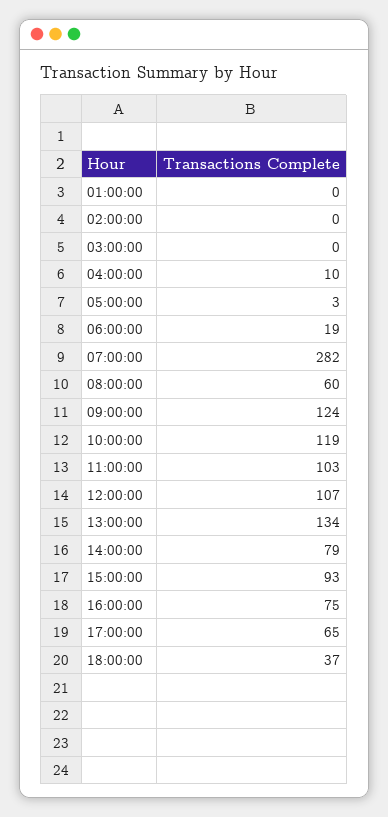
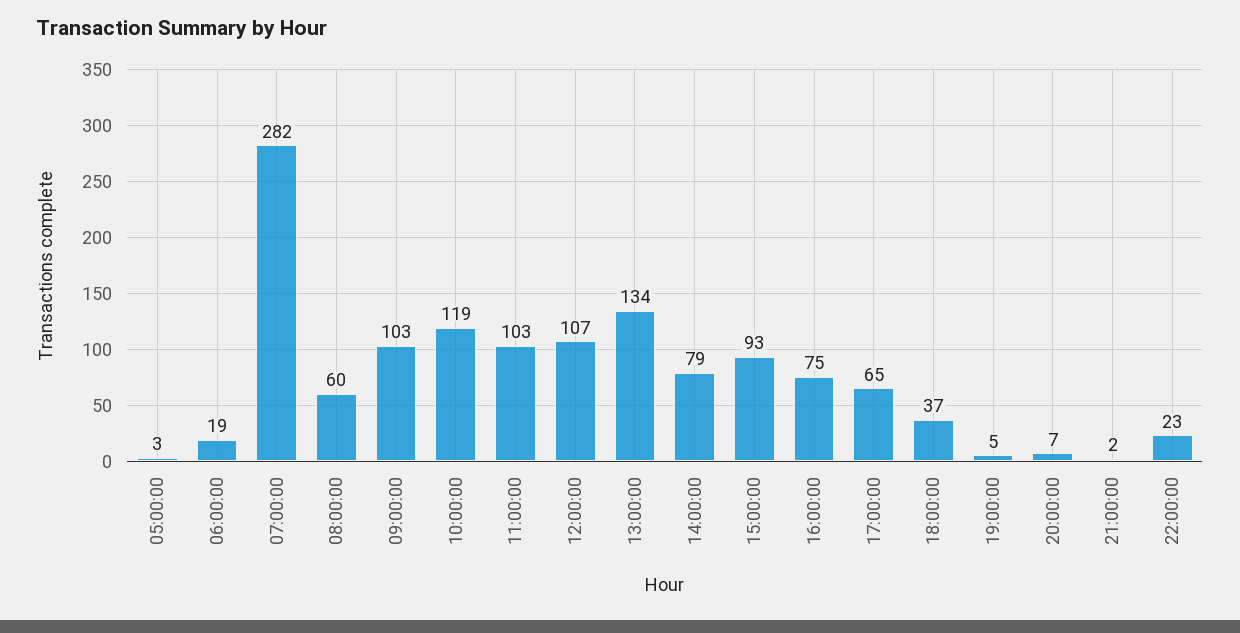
01:00:00: 0 -> none
02:00:00: 0 -> none
03:00:00: 0 -> none
04:00:00: 10 -> none
09:00:00: 124 -> 103
19:00:00: none -> 5
20:00:00: none -> 7
21:00:00: none -> 2
22:00:00: none -> 23

